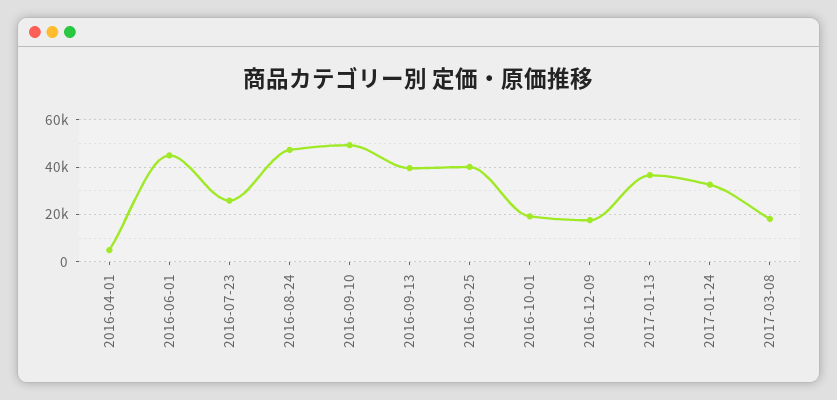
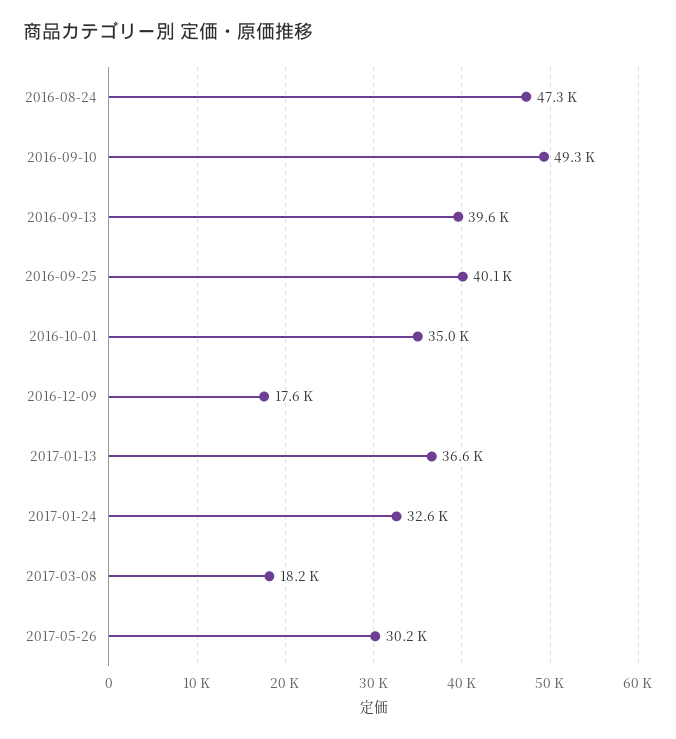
2016-04-01: 5000 -> none
2016-06-01: 45000 -> none
2016-07-23: 25000 -> none
2016-10-01: 20000 -> 35000
2017-05-26: none -> 30200

